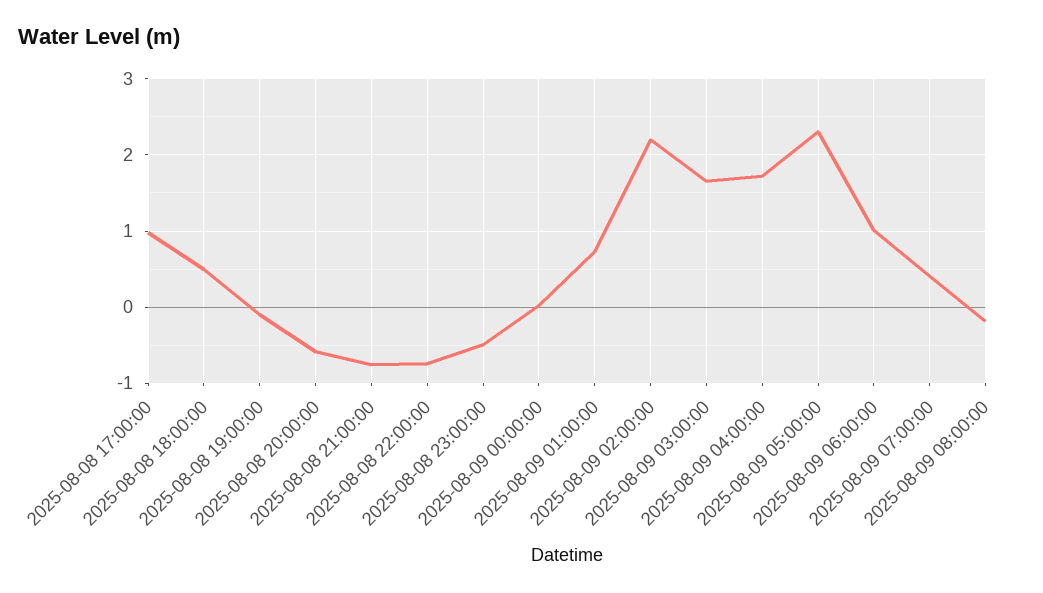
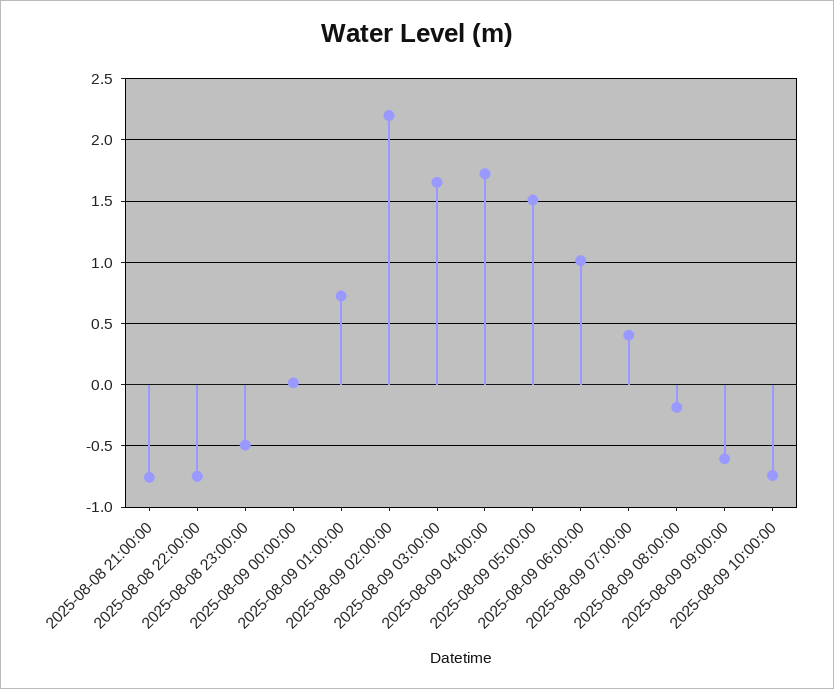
2025-08-08 17:00:00: 1 -> none
2025-08-08 18:00:00: 0.5 -> none
2025-08-08 19:00:00: -0.1 -> none
2025-08-08 20:00:00: -0.6 -> none
2025-08-09 05:00:00: 2.3 -> 1.5
2025-08-09 09:00:00: none -> -0.6
2025-08-09 10:00:00: none -> -0.75

